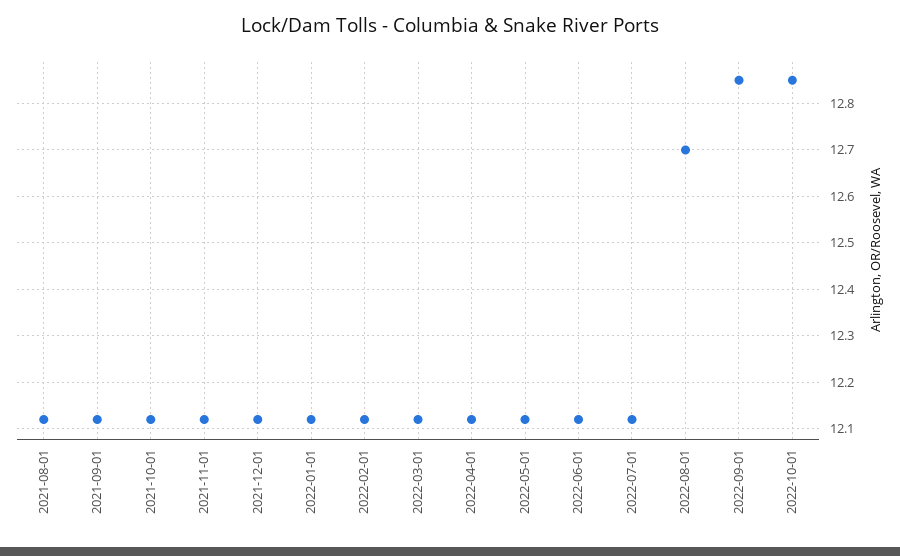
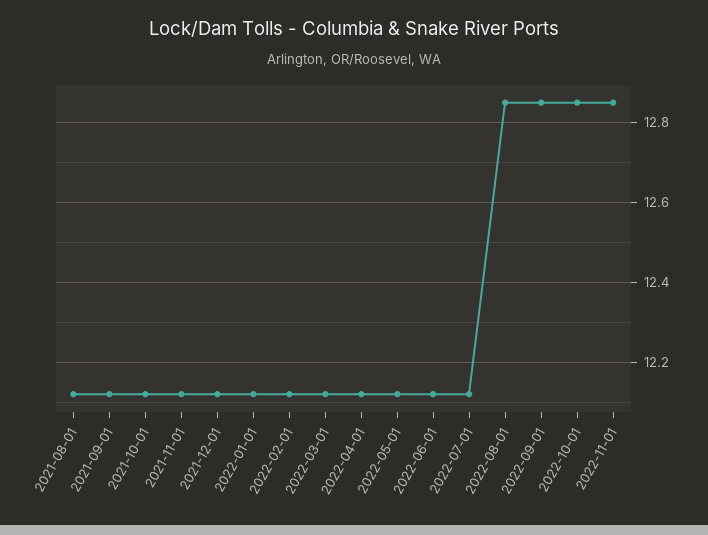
2022-08-01: 12.7 -> 12.85
2022-11-01: none -> 12.85

